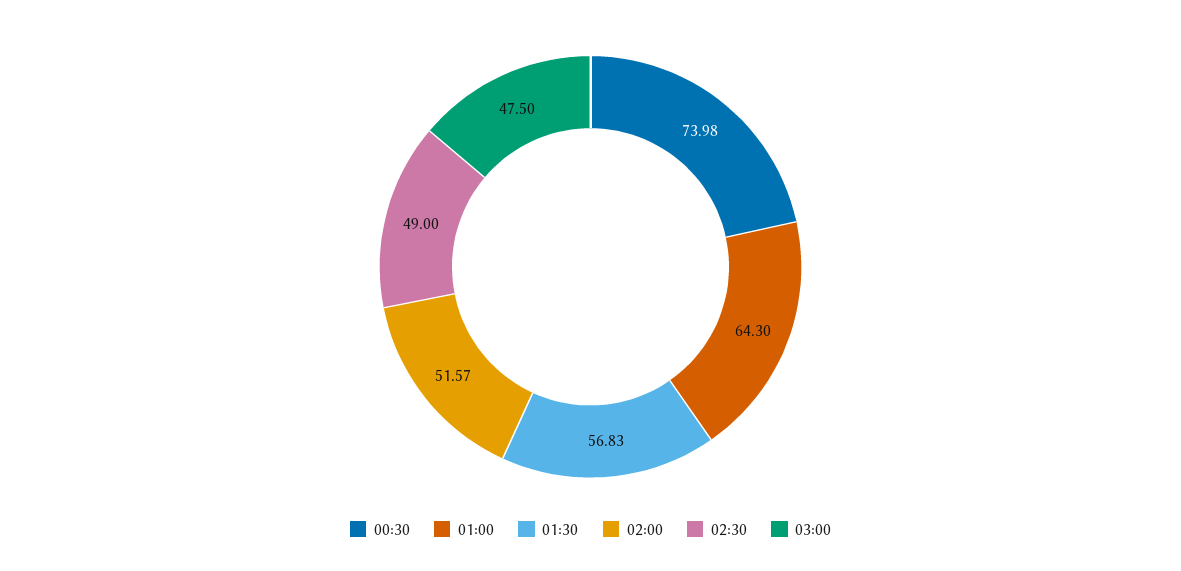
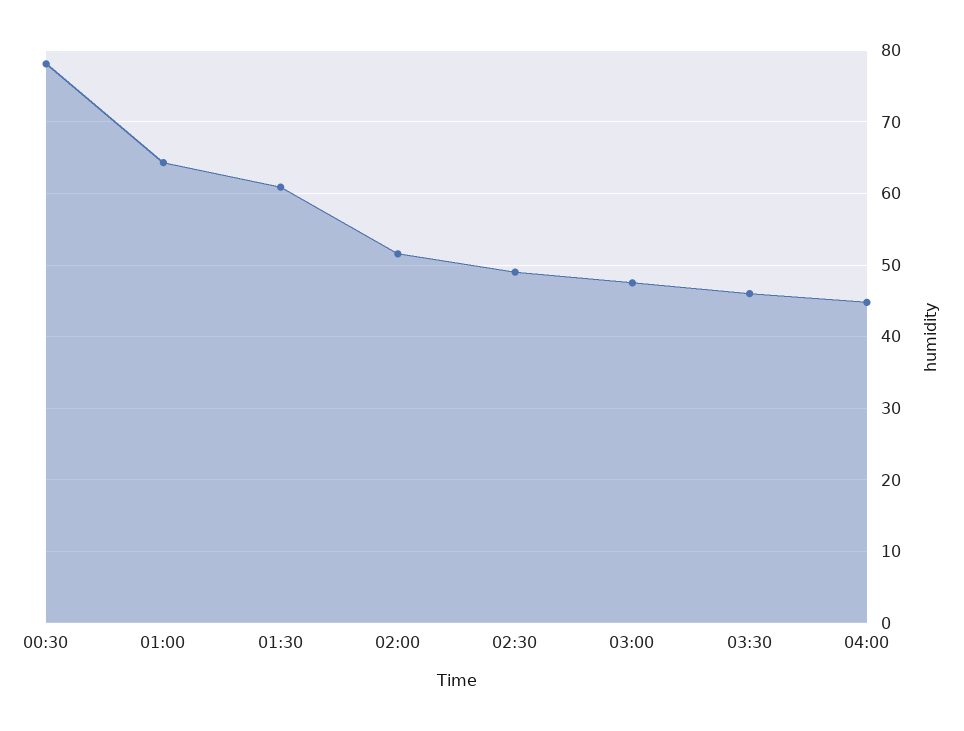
00:30: 73.98 -> 78
01:30: 56.83 -> 61
03:30: none -> 46
04:00: none -> 45

